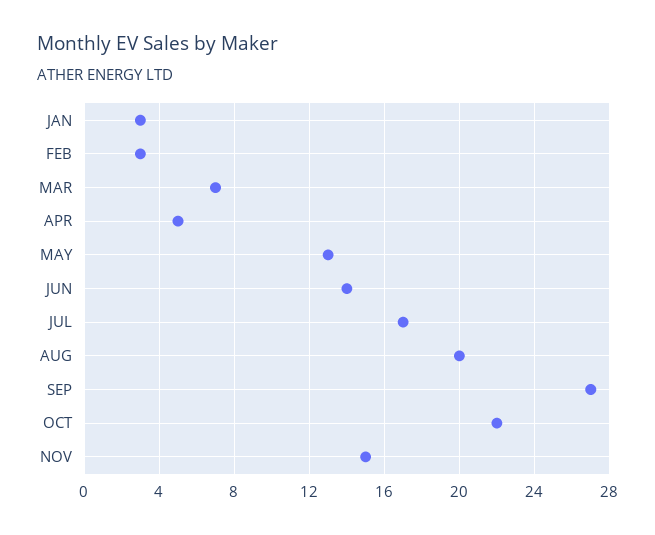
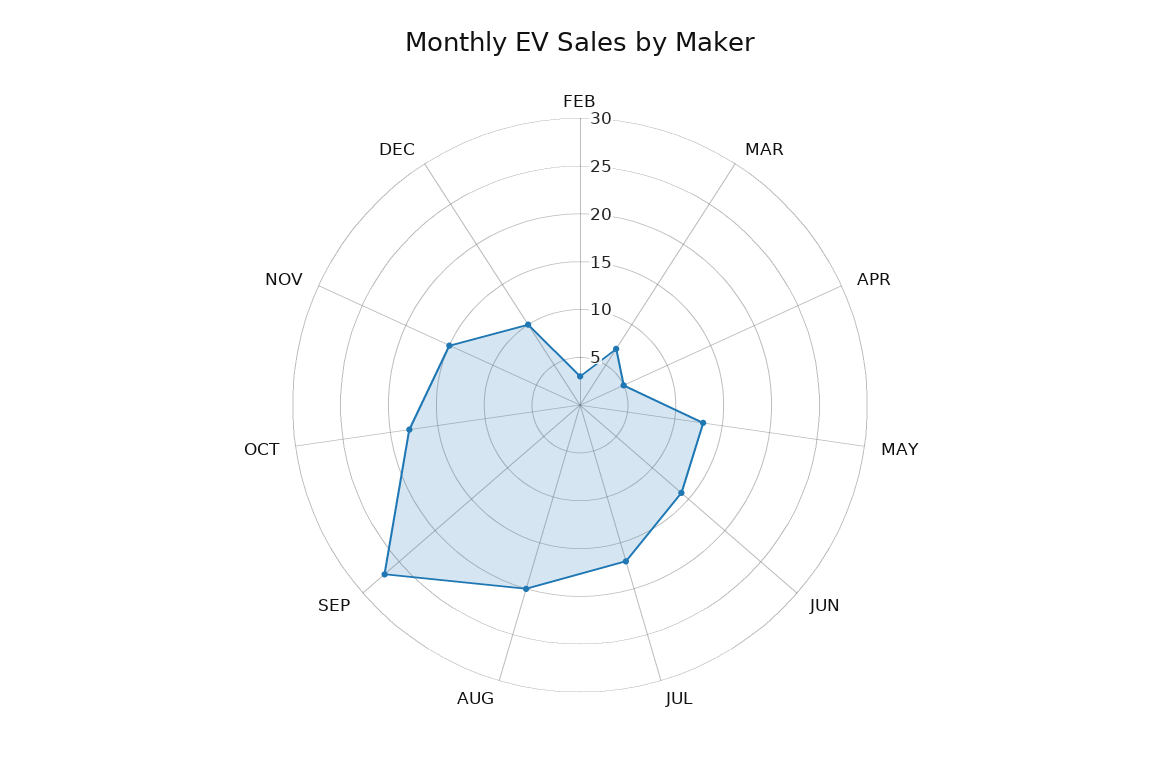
JAN: 3 -> none
OCT: 22 -> 18
DEC: none -> 10

